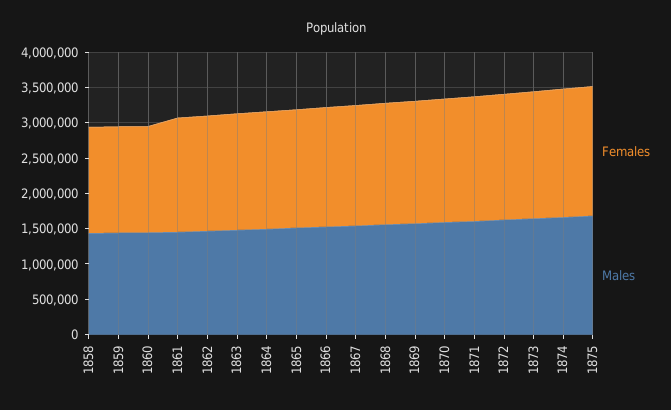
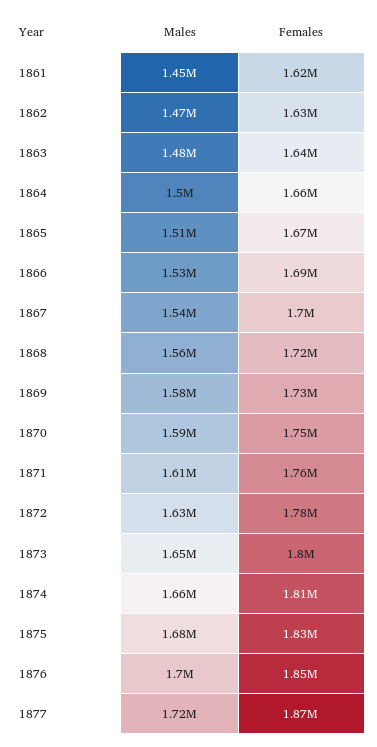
Females, 1858: 1500000 -> none
Males, 1858: 1500000 -> none
Females, 1859: 1500000 -> none
Males, 1859: 1500000 -> none
Females, 1860: 1500000 -> none
Males, 1860: 1500000 -> none
Males, 1876: none -> 1700000
Females, 1876: none -> 1850000
Males, 1877: none -> 1720000
Females, 1877: none -> 1870000

